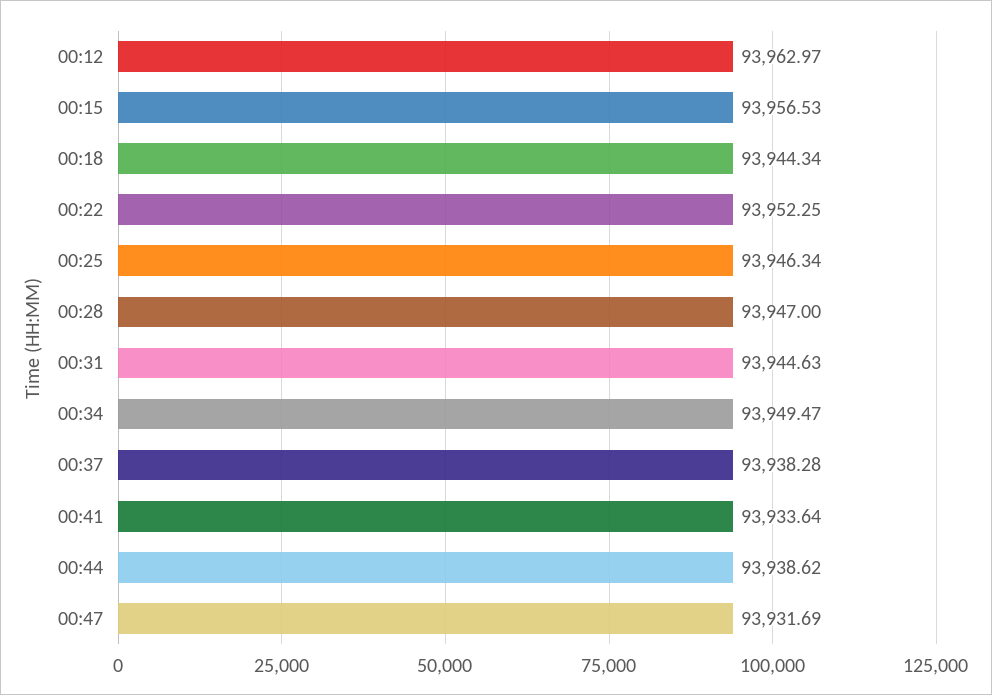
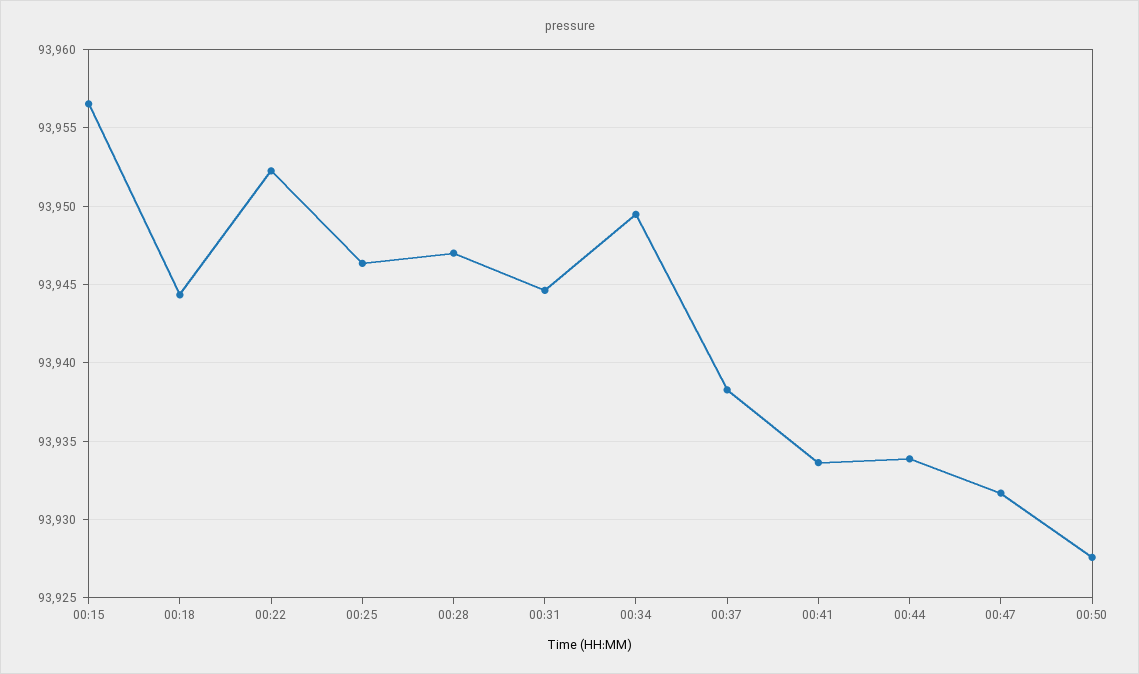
00:12: 93962.97 -> none
00:44: 93938.62 -> 93934
00:50: none -> 93927.5

